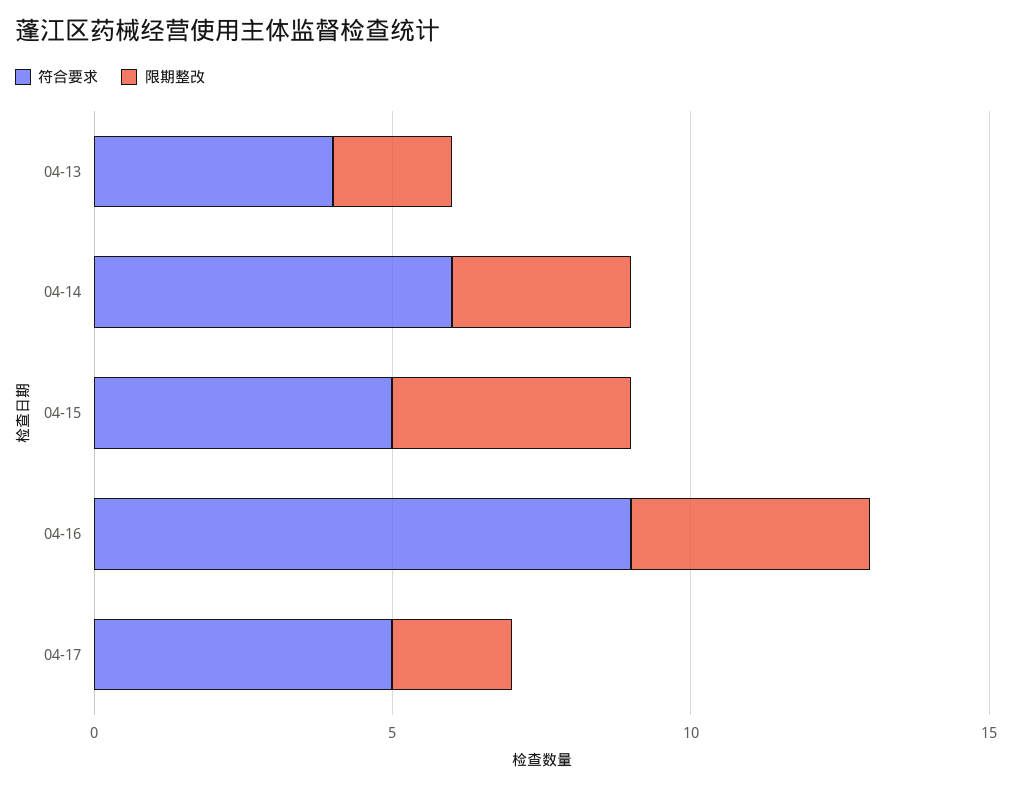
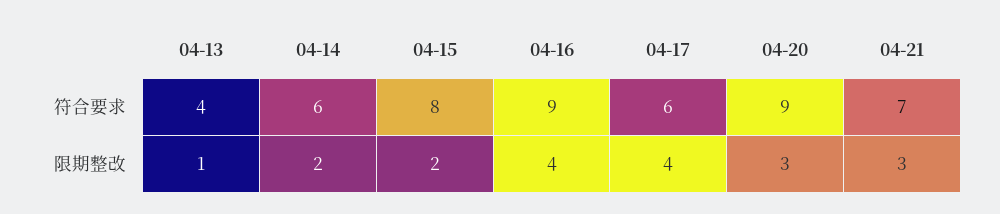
限期整改, 04-13: 2 -> 1
限期整改, 04-14: 3 -> 2
符合要求, 04-15: 5 -> 8
限期整改, 04-15: 4 -> 2
符合要求, 04-17: 5 -> 6
限期整改, 04-17: 2 -> 4
符合要求, 04-20: none -> 9
符合要求, 04-21: none -> 7
限期整改, 04-20: none -> 3
限期整改, 04-21: none -> 3

